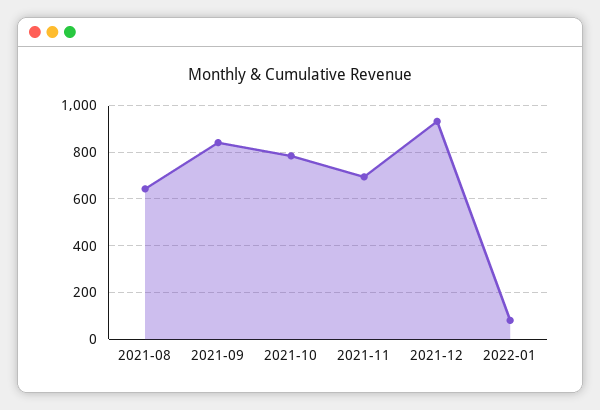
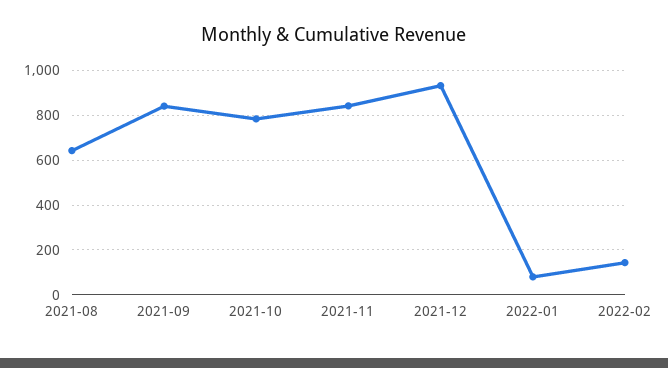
2021-11: 700 -> 850
2022-02: none -> 150

